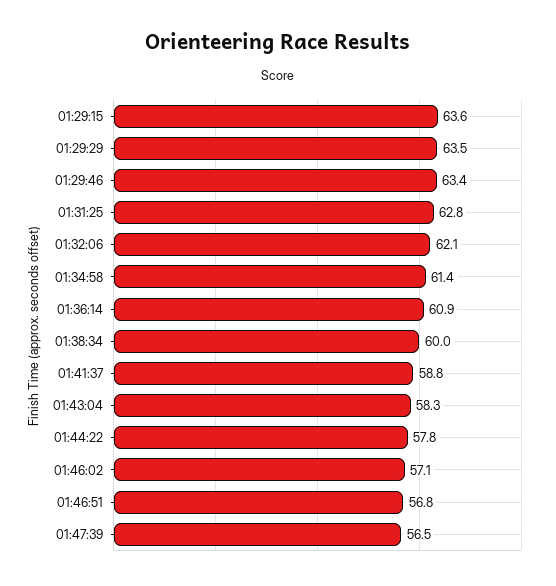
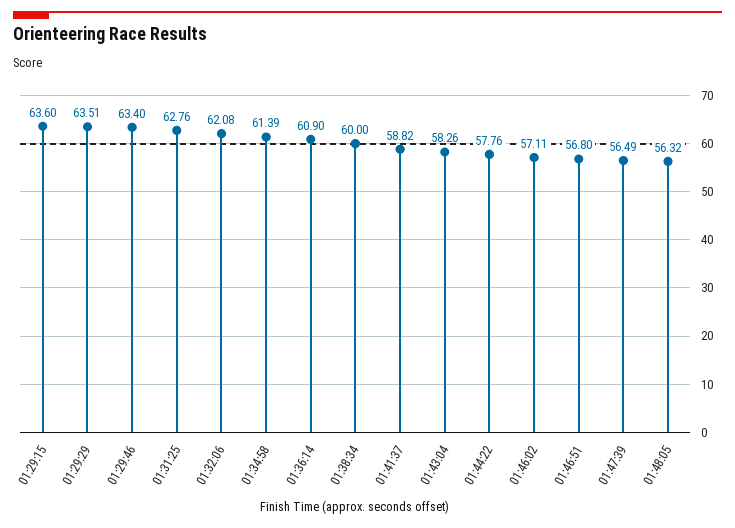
01:48:05: none -> 56.32

